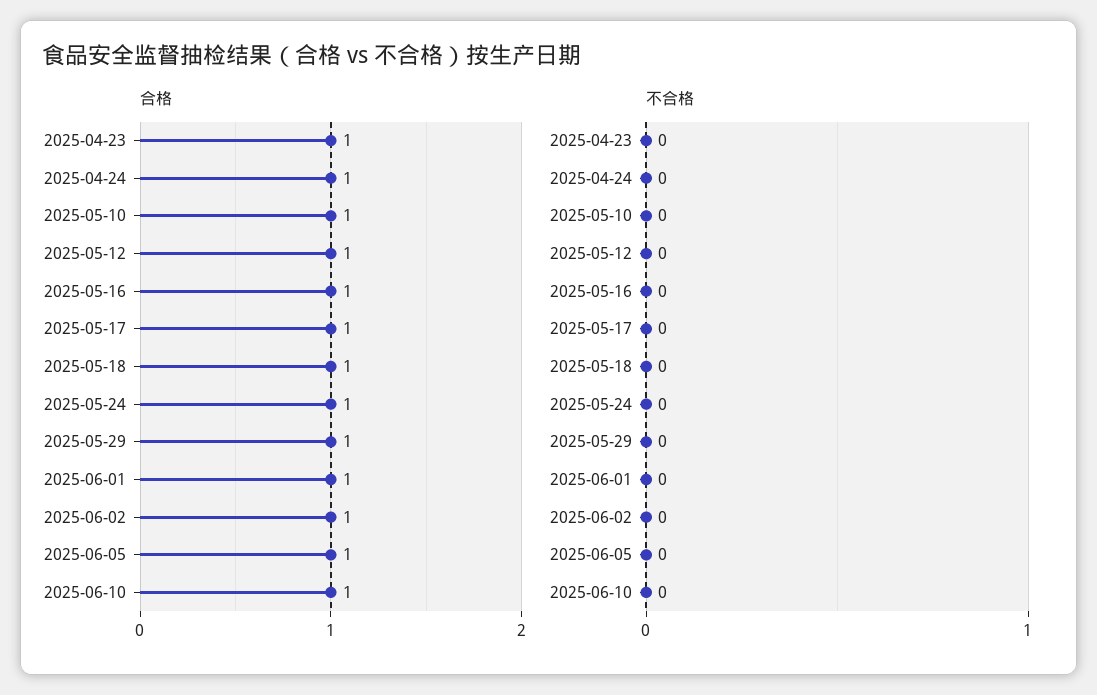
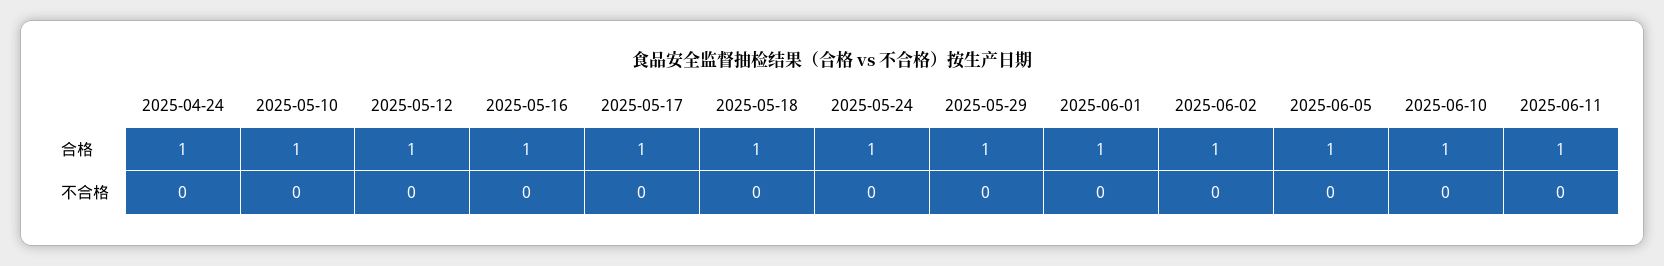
合格, 2025-04-23: 1 -> none
不合格, 2025-04-23: 0 -> none
合格, 2025-06-11: none -> 1
不合格, 2025-06-11: none -> 0

